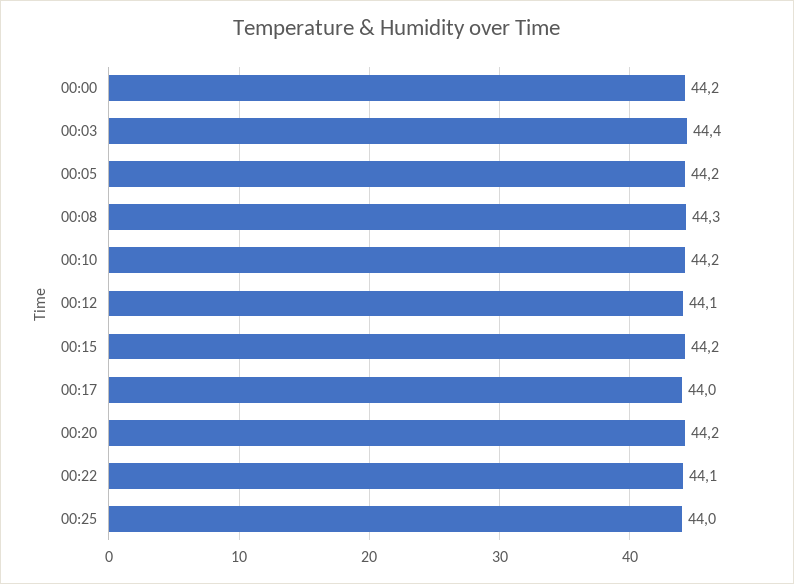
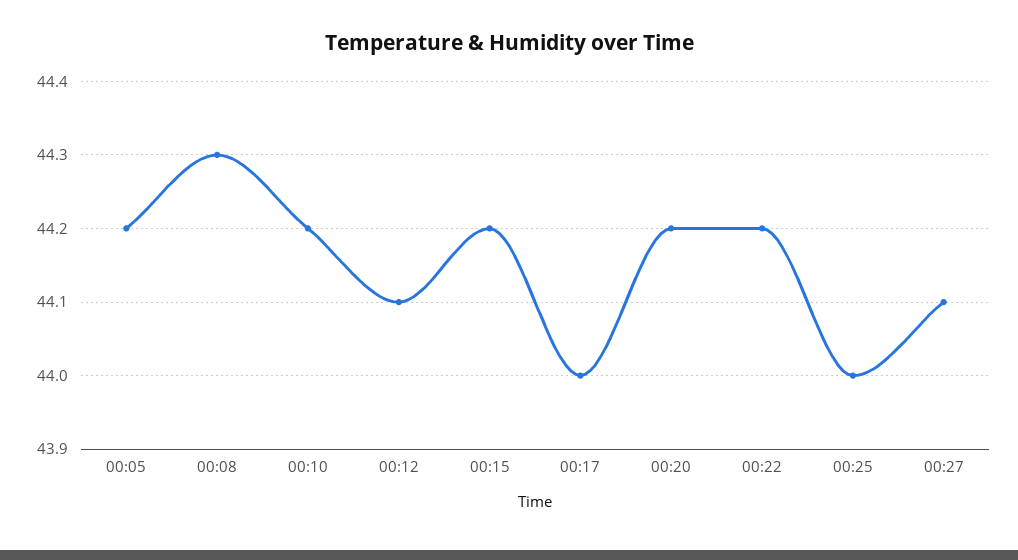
00:00: 44.2 -> none
00:03: 44.4 -> none
00:22: 44.1 -> 44.2
00:27: none -> 44.1

